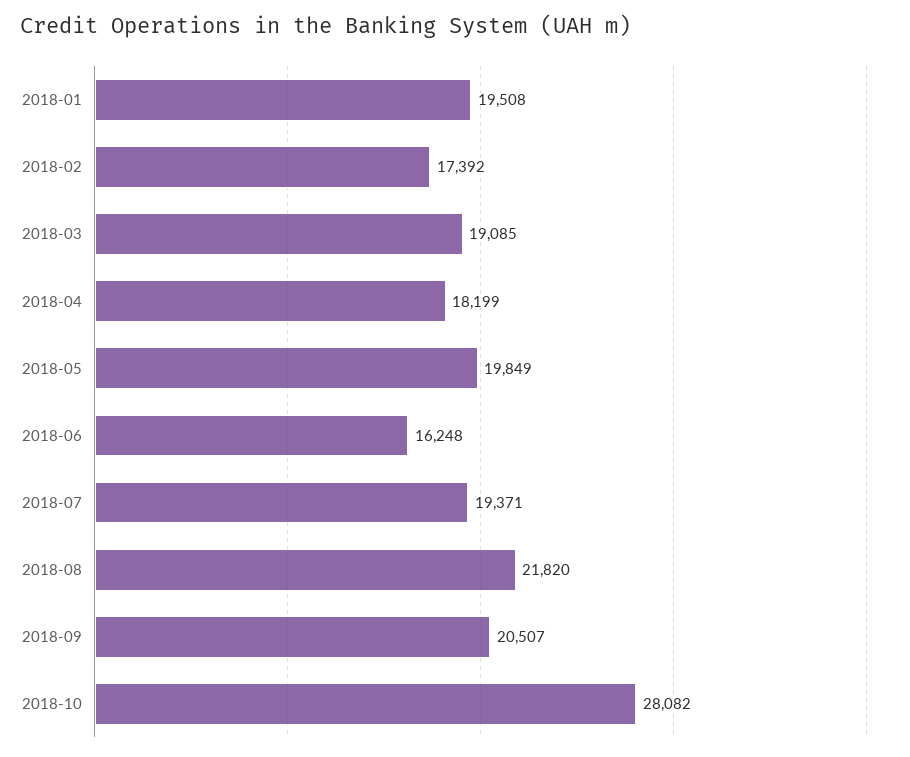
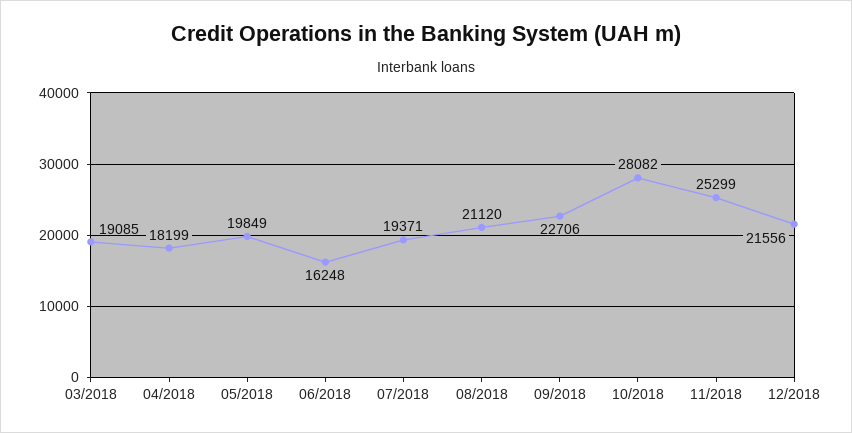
2018-01: 19508 -> none
2018-02: 17392 -> none
2018-08: 21820 -> 21120
2018-09: 20507 -> 22706
11/2018: none -> 25299
12/2018: none -> 21556

